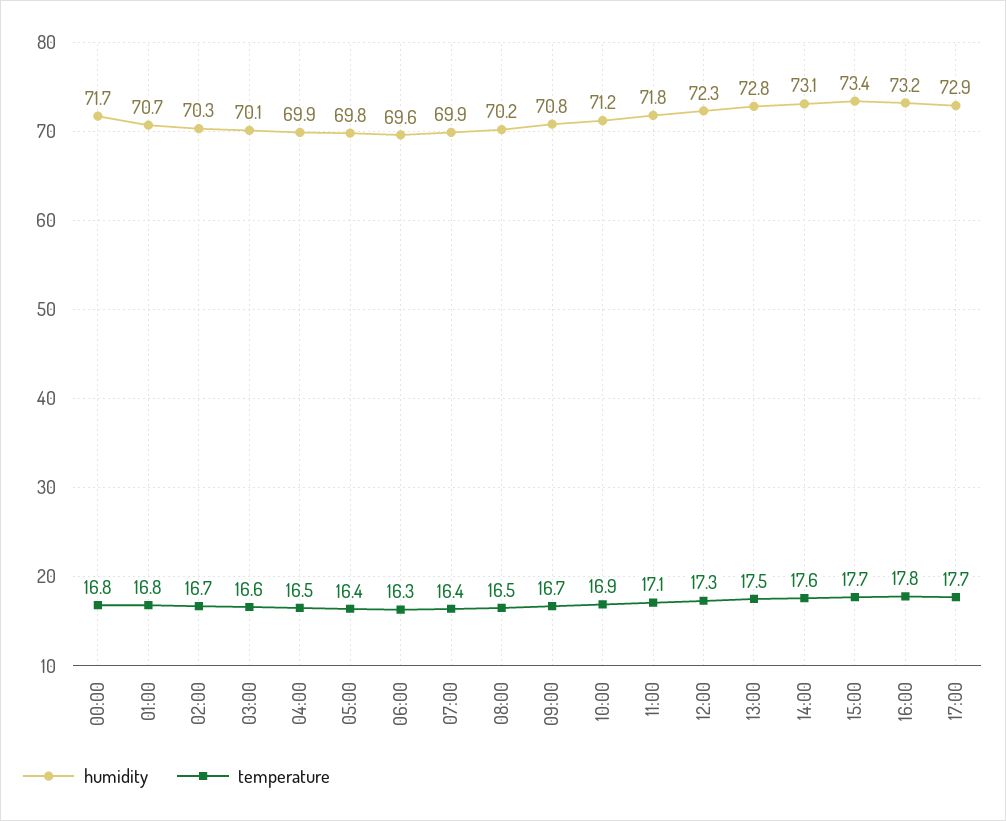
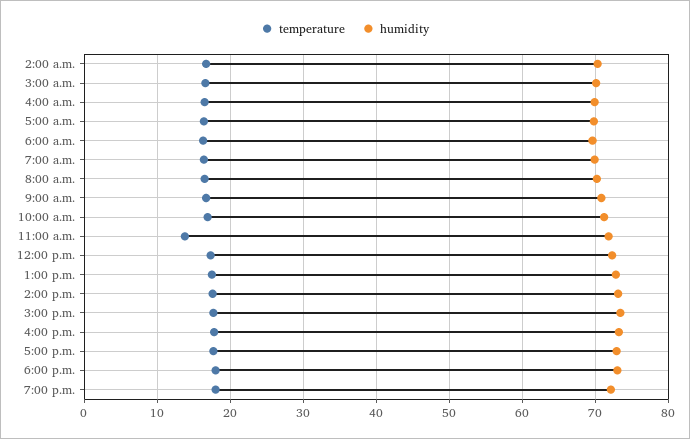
humidity, 00:00: 71.7 -> none
temperature, 00:00: 16.8 -> none
humidity, 01:00: 70.7 -> none
temperature, 01:00: 16.8 -> none
temperature, 11:00: 17.1 -> 14
temperature, 6:00 p.m.: none -> 18
humidity, 6:00 p.m.: none -> 73
temperature, 7:00 p.m.: none -> 18
humidity, 7:00 p.m.: none -> 72

